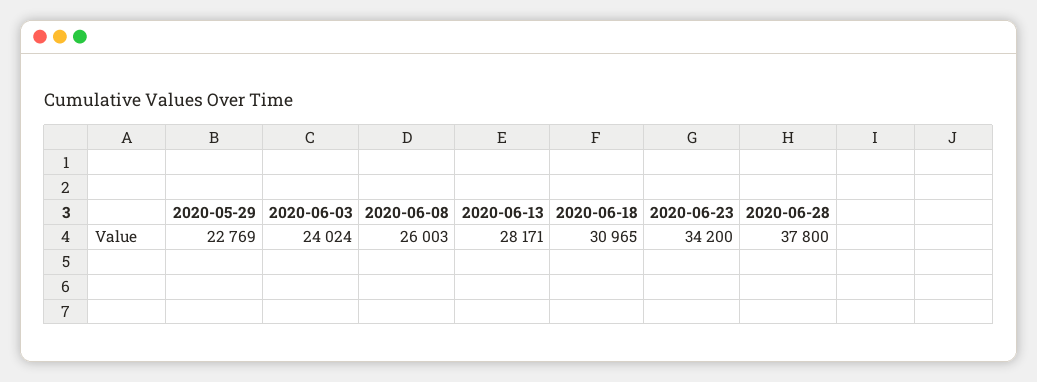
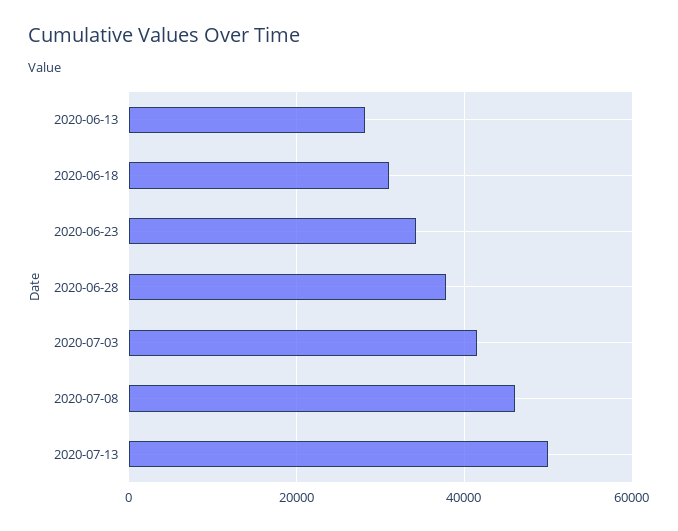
2020-05-29: 22769 -> none
2020-06-03: 24024 -> none
2020-06-08: 26003 -> none
2020-07-03: none -> 42000
2020-07-08: none -> 46000
2020-07-13: none -> 50000

